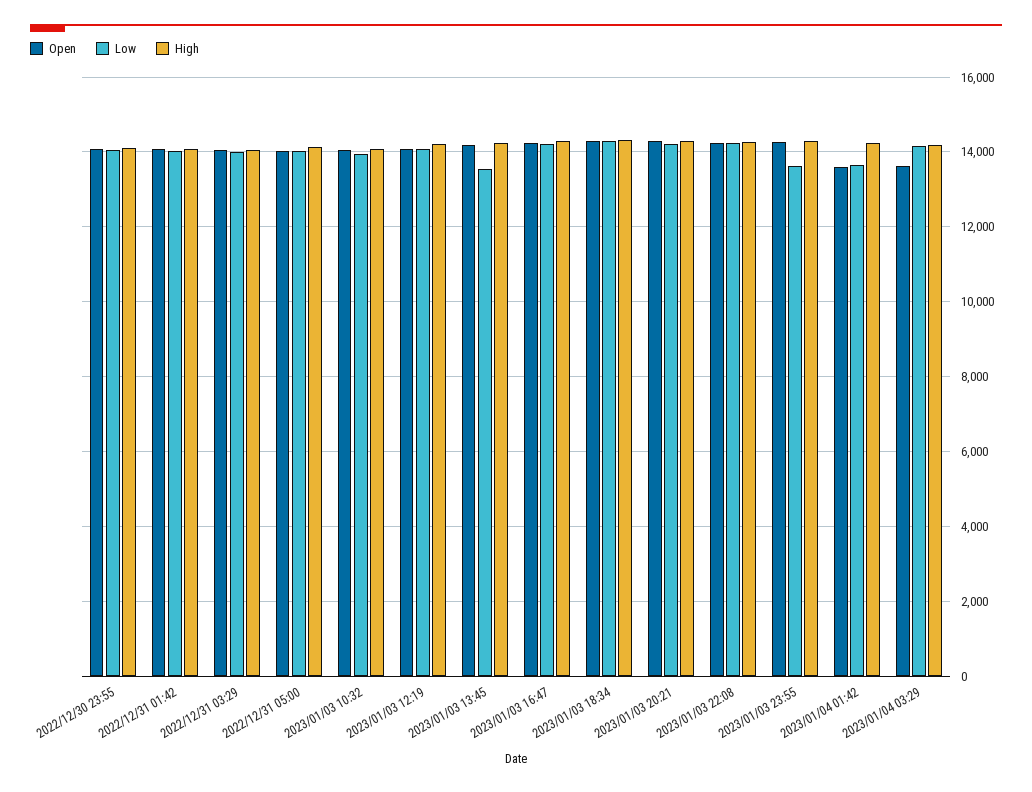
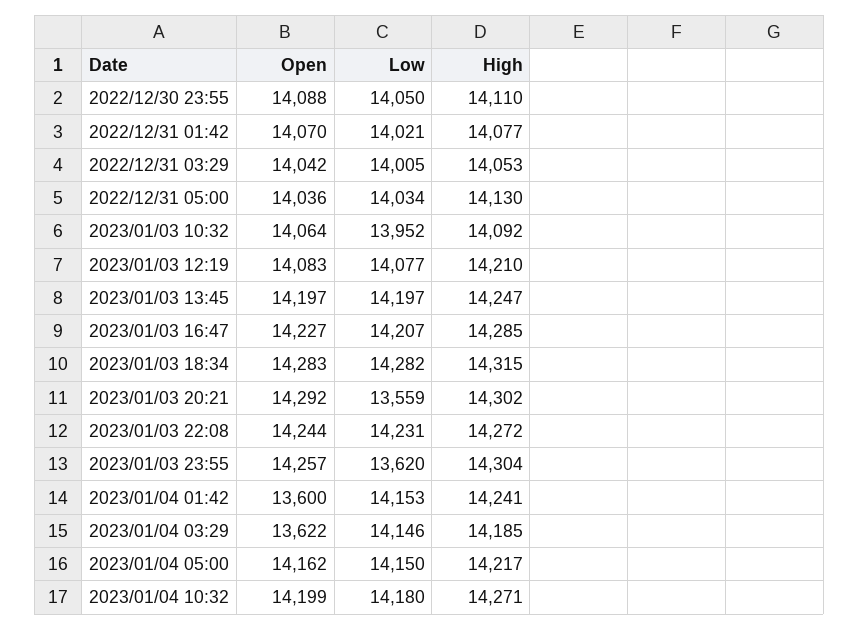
Low, 2023/01/03 13:45: 13600 -> 14197
Low, 2023/01/03 20:21: 14200 -> 13559
Low, 2023/01/04 01:42: 13600 -> 14153
Open, 2023/01/04 05:00: none -> 14162
Low, 2023/01/04 05:00: none -> 14150
High, 2023/01/04 05:00: none -> 14217
Open, 2023/01/04 10:32: none -> 14199
Low, 2023/01/04 10:32: none -> 14180
High, 2023/01/04 10:32: none -> 14271

